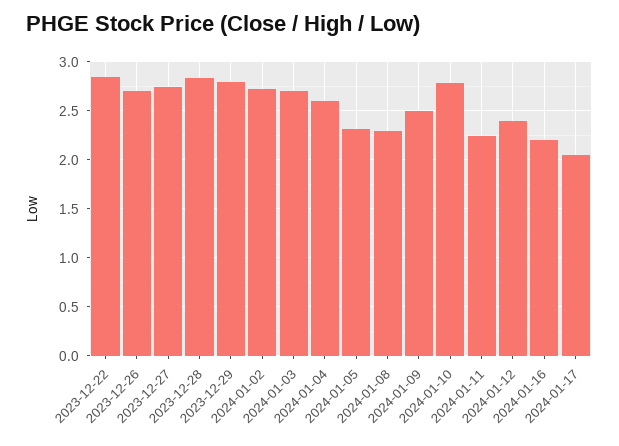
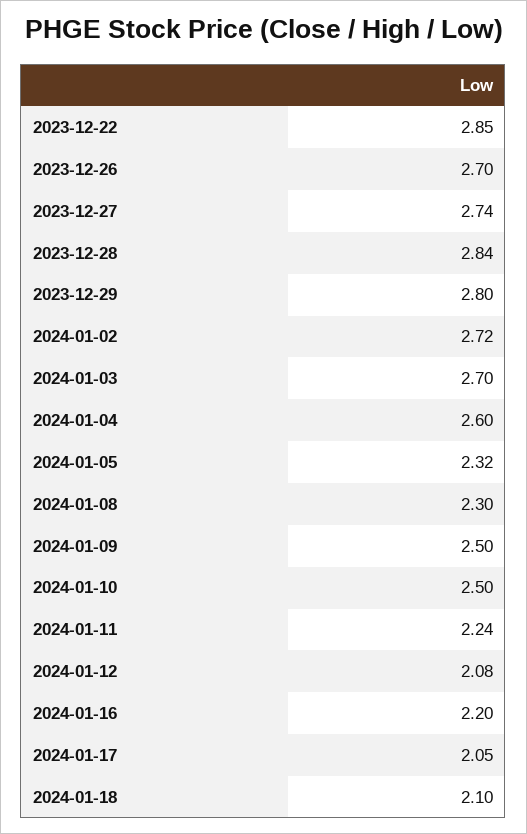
2024-01-10: 2.8 -> 2.5
2024-01-12: 2.4 -> 2.08
2024-01-18: none -> 2.1

